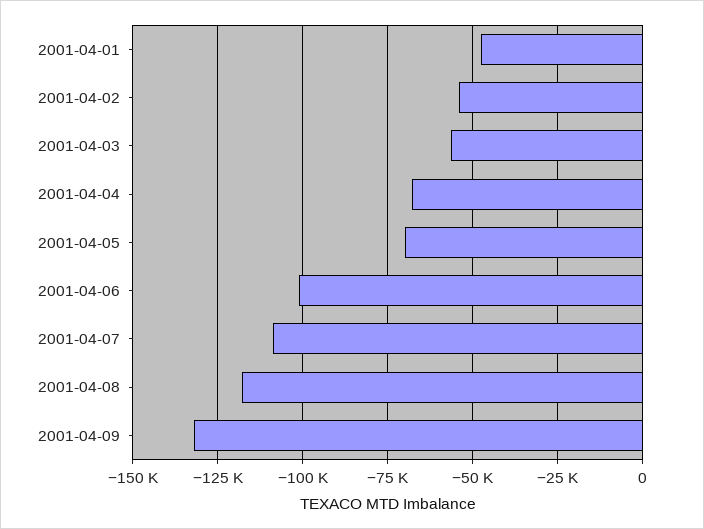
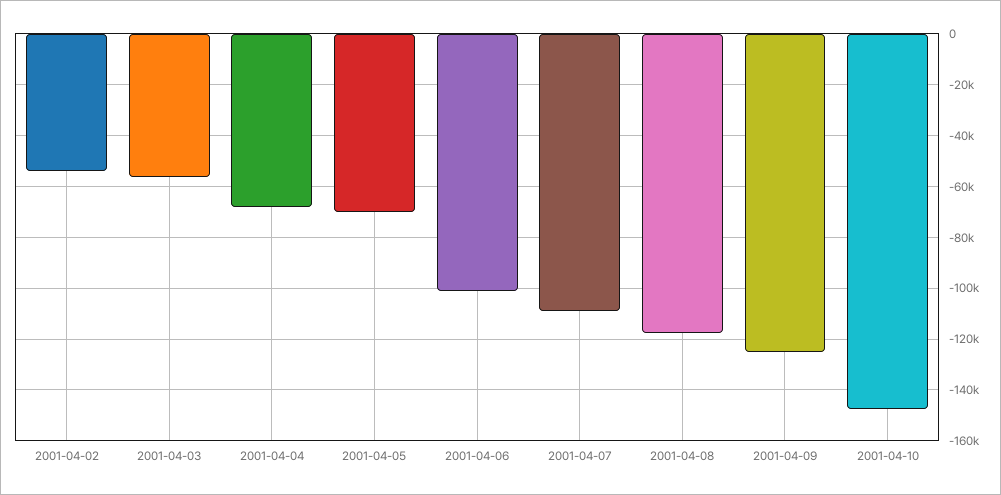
2001-04-01: -47500 -> none
2001-04-09: -132500 -> -125000
2001-04-10: none -> -147500

